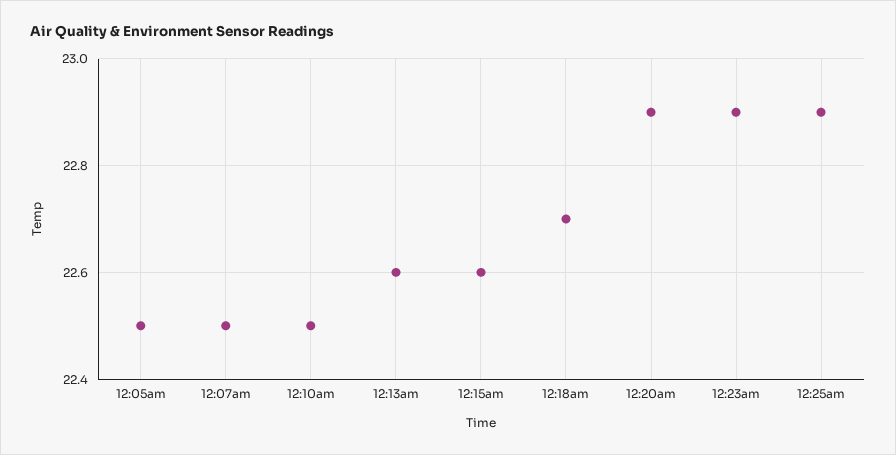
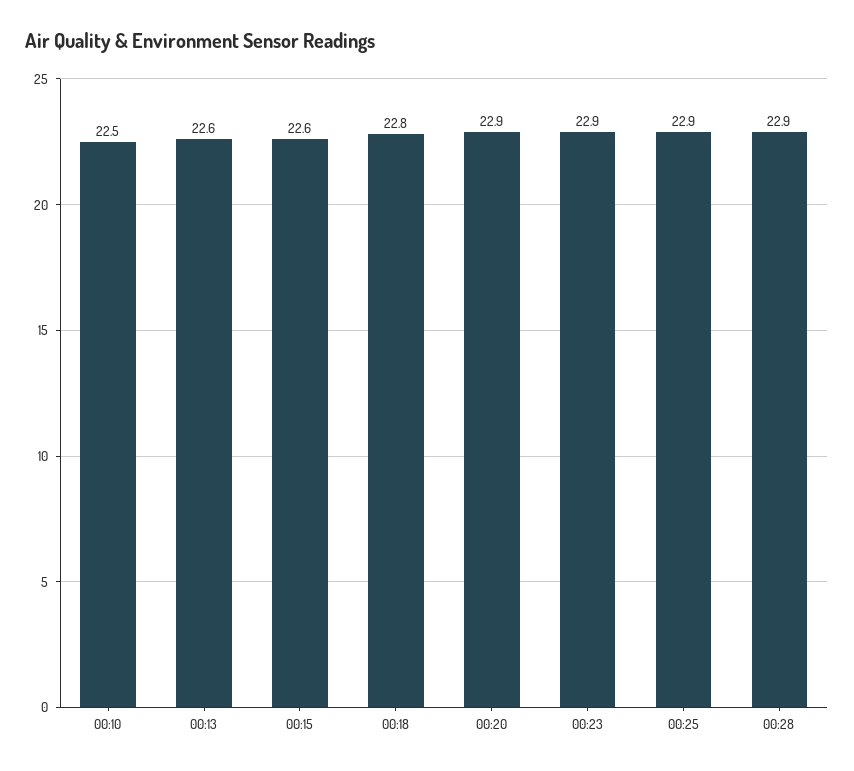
12:05am: 22.5 -> none
12:07am: 22.5 -> none
12:18am: 22.7 -> 22.8
00:28: none -> 22.9

